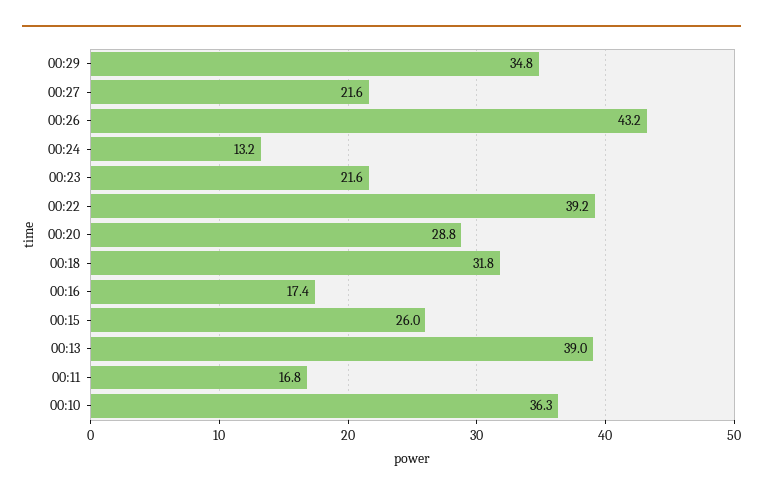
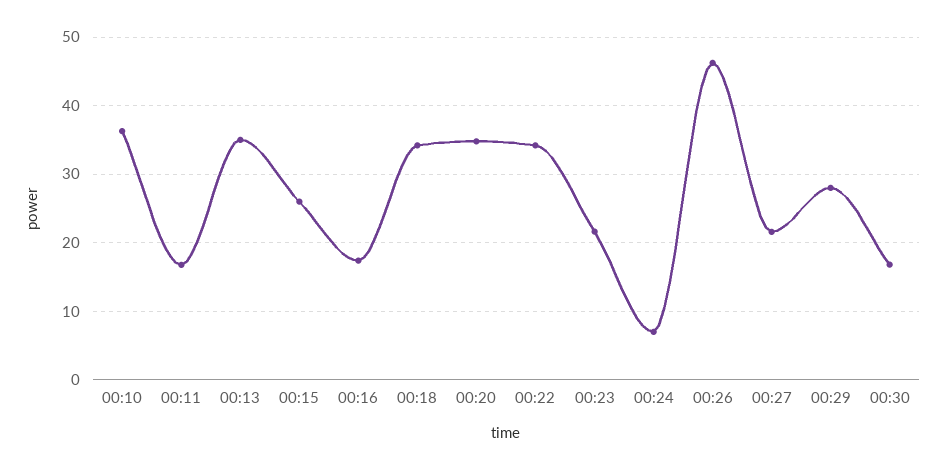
00:29: 34.8 -> 28
00:26: 43.2 -> 46
00:24: 13.2 -> 7
00:22: 39.2 -> 34
00:20: 28.8 -> 35
00:18: 31.8 -> 34
00:13: 39 -> 35
00:30: none -> 17

